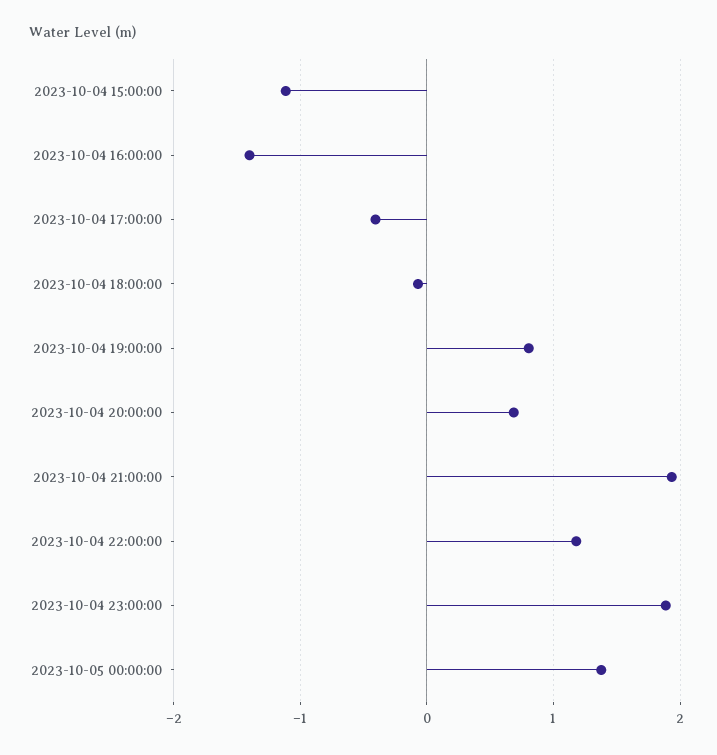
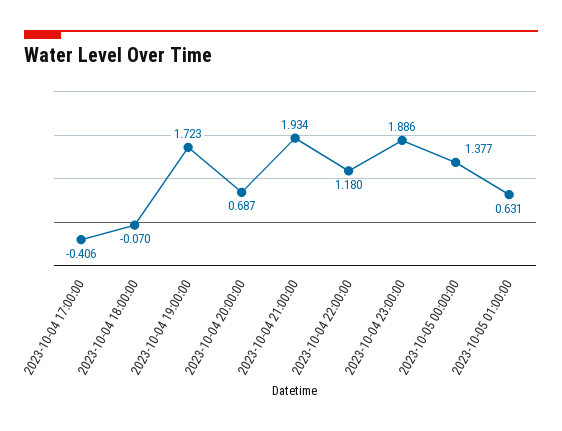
2023-10-04 15:00:00: -1.1 -> none
2023-10-04 16:00:00: -1.4 -> none
2023-10-04 19:00:00: 0.8 -> 1.723
2023-10-05 01:00:00: none -> 0.631

